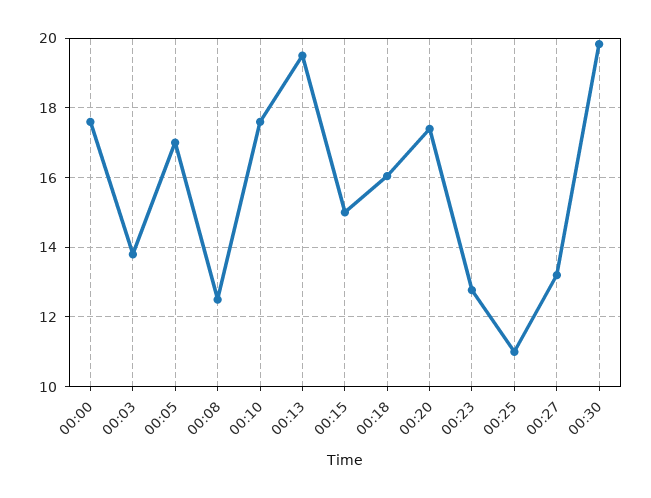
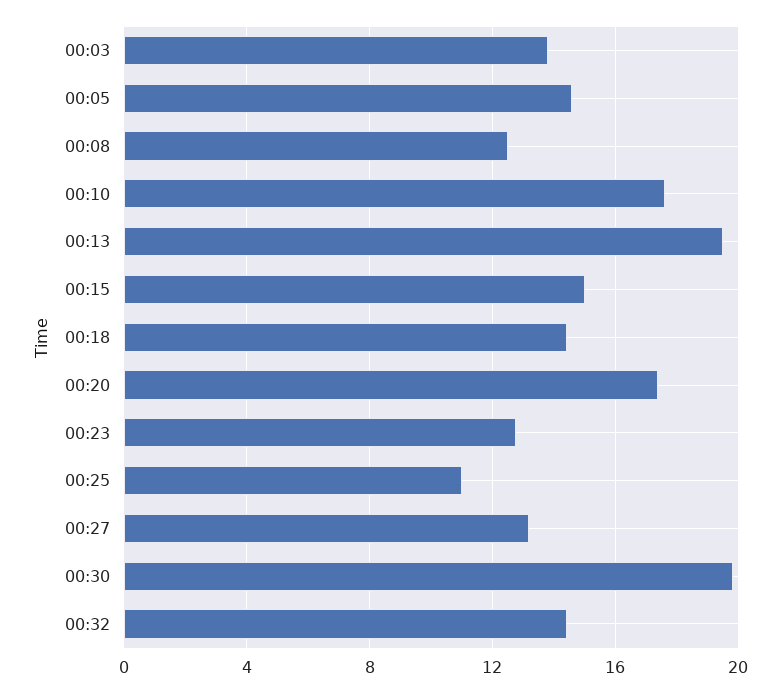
00:00: 17.6 -> none
00:05: 17 -> 14.5
00:18: 16 -> 14.5
00:32: none -> 14.5

